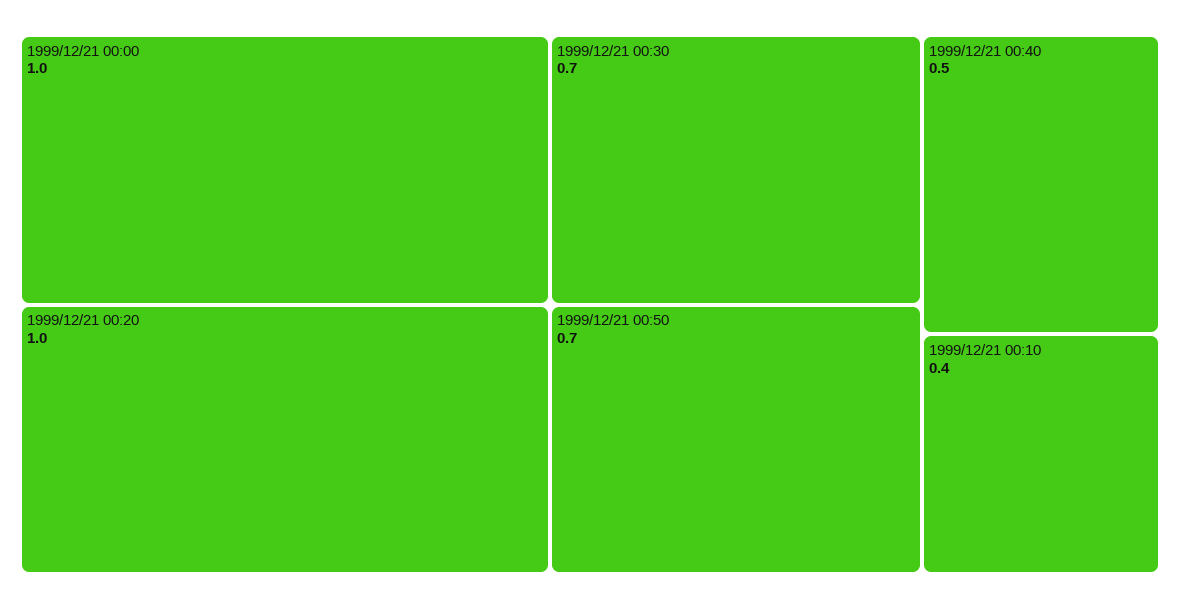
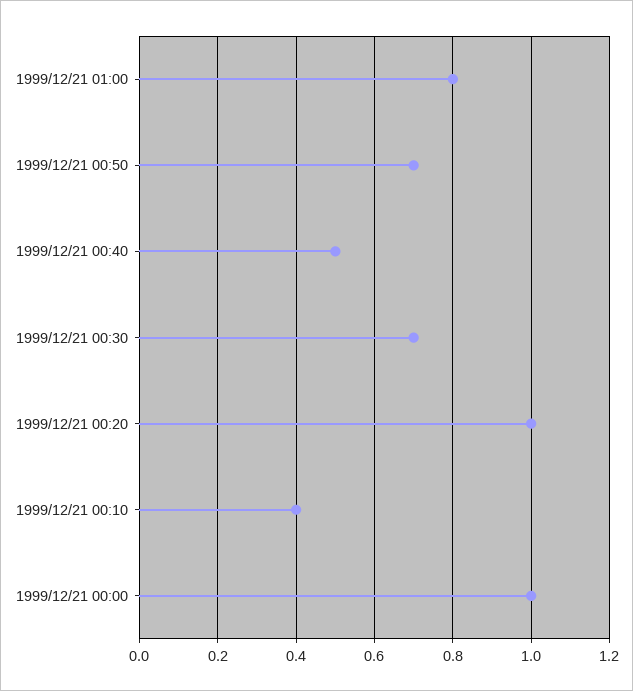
1999/12/21 01:00: none -> 0.8

